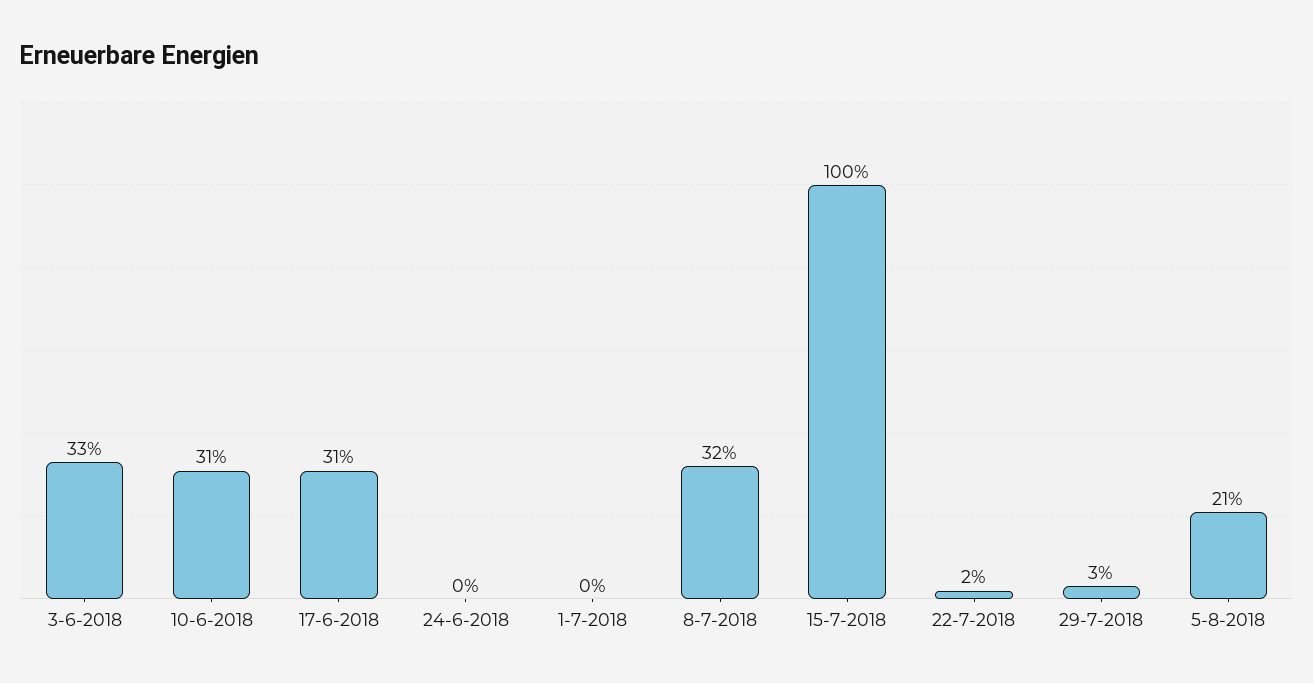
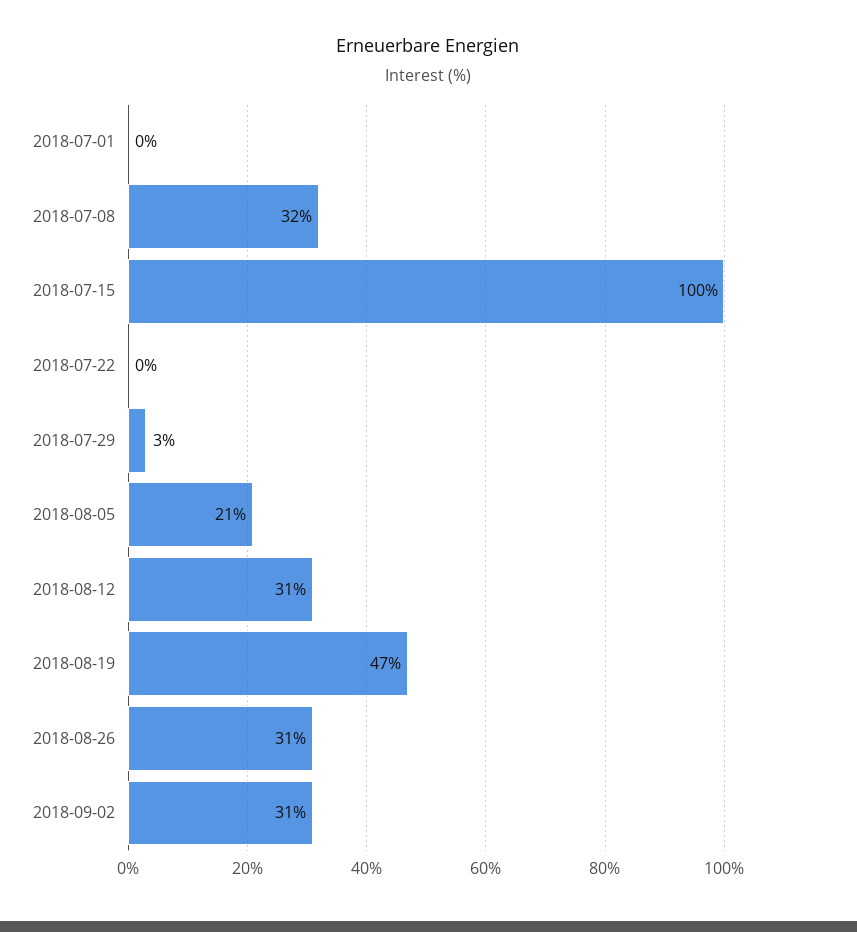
3-6-2018: 33 -> none
10-6-2018: 31 -> none
17-6-2018: 31 -> none
24-6-2018: 0 -> none
22-7-2018: 2 -> 0
2018-08-12: none -> 31
2018-08-19: none -> 47
2018-08-26: none -> 31
2018-09-02: none -> 31

